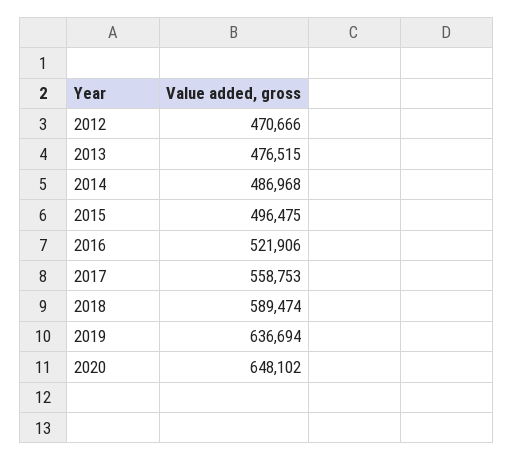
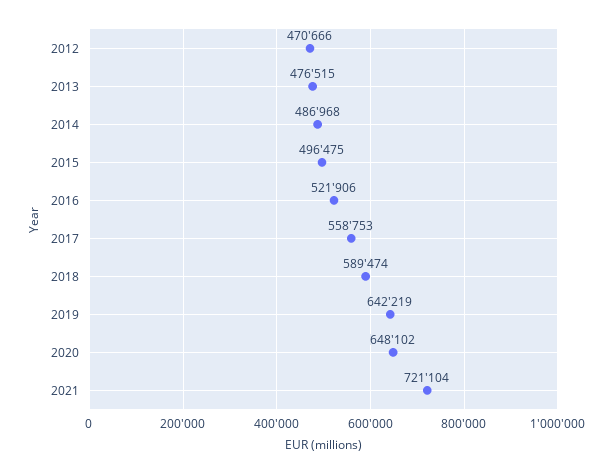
2019: 636694 -> 642219
2021: none -> 721104

